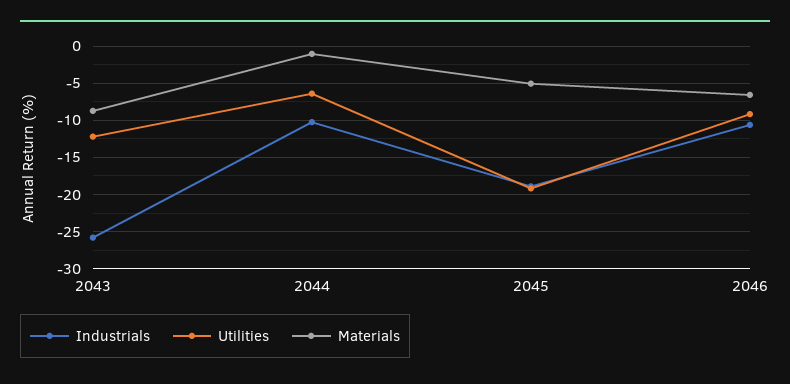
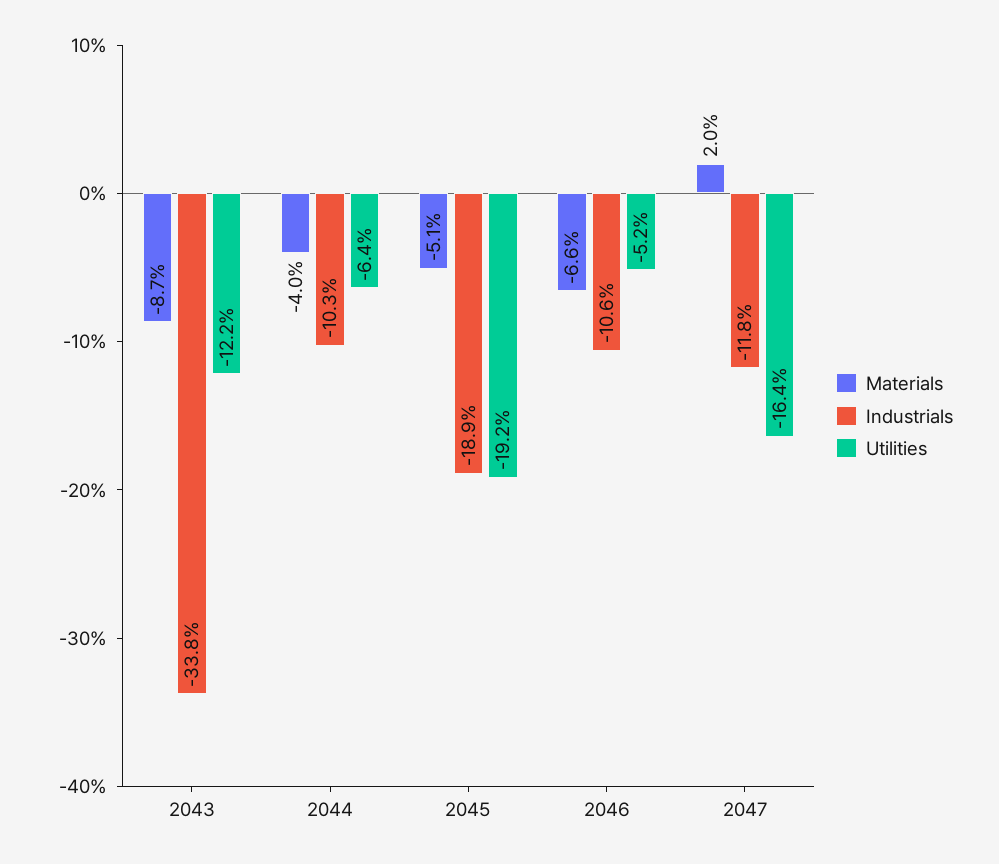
Industrials, 2043: -26 -> -33.8
Materials, 2044: -1 -> -4
Utilities, 2046: -9 -> -5.2
Materials, 2047: none -> 2
Industrials, 2047: none -> -11.8
Utilities, 2047: none -> -16.4

